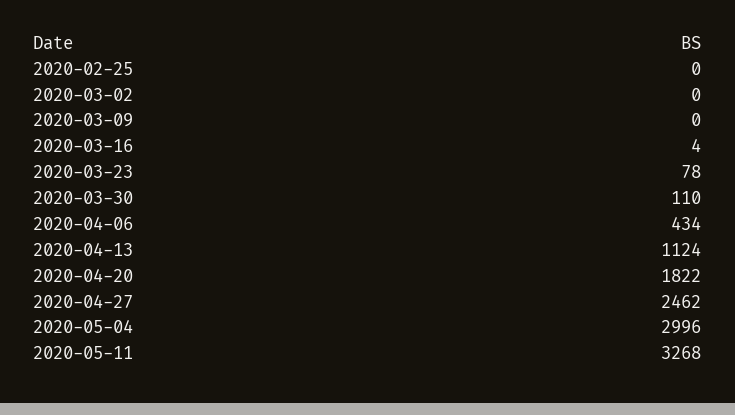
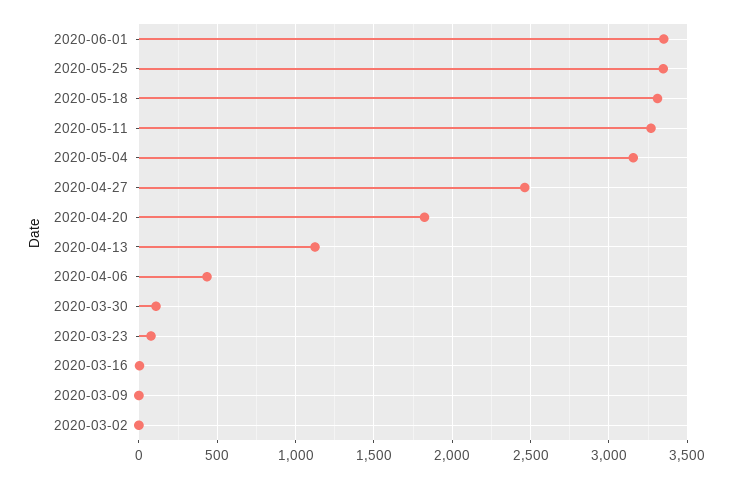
2020-02-25: 0 -> none
2020-05-04: 2996 -> 3150
2020-06-01: none -> 3350
2020-05-25: none -> 3350
2020-05-18: none -> 3300

